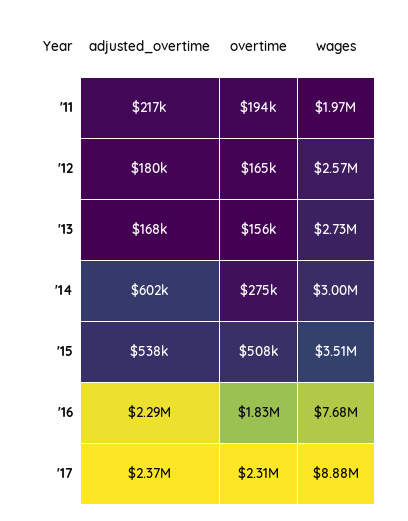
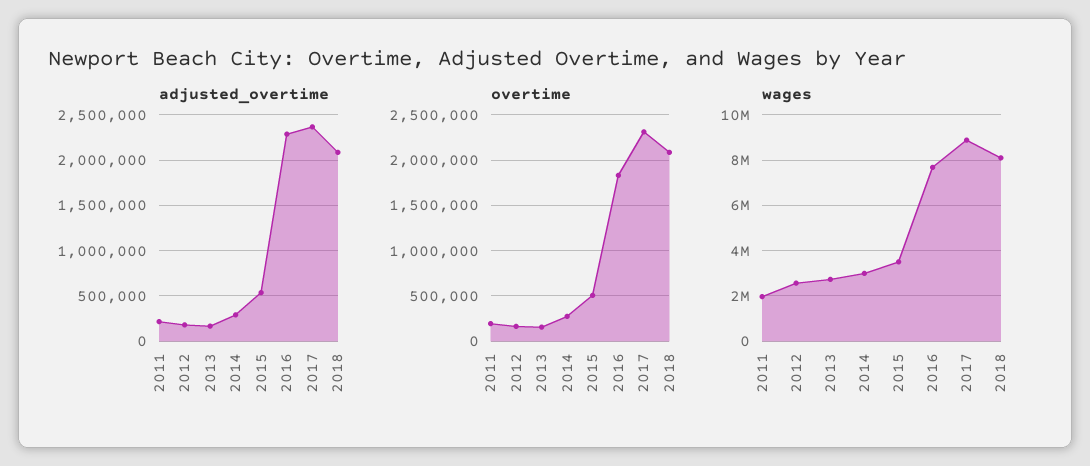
adjusted_overtime, '14: 602000 -> 300000
adjusted_overtime, 2018: none -> 2100000
overtime, 2018: none -> 2100000
wages, 2018: none -> 8000000

